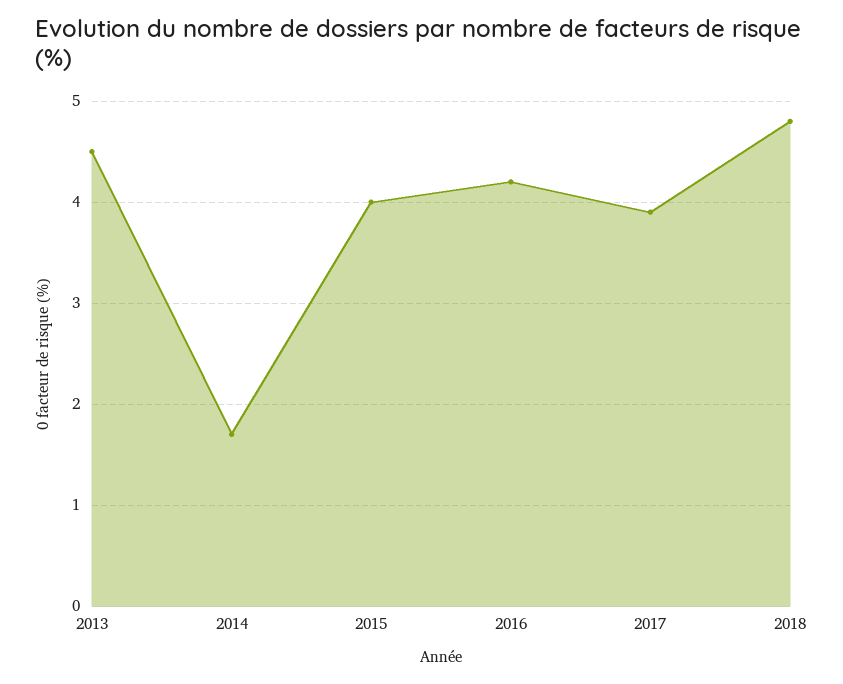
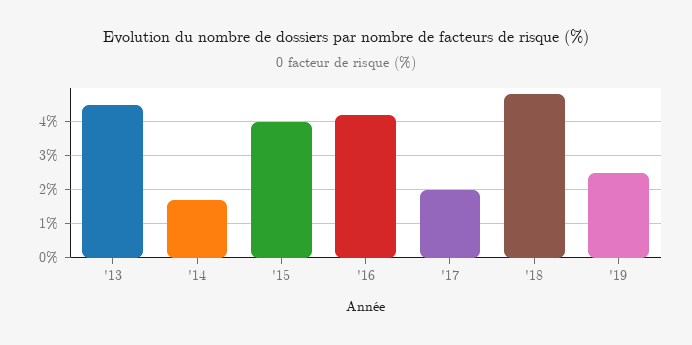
2017: 3.9 -> 2
'19: none -> 2.5

